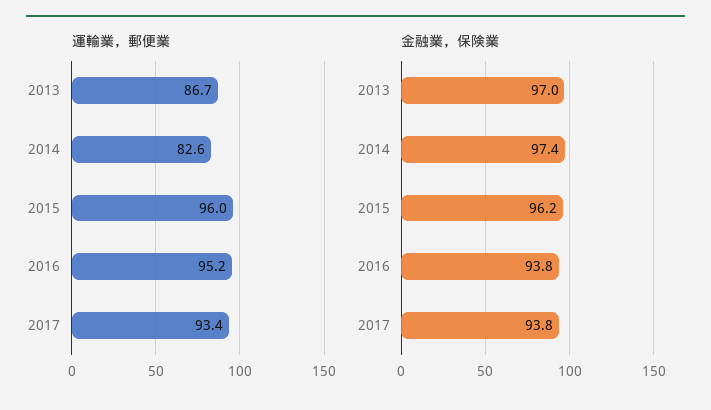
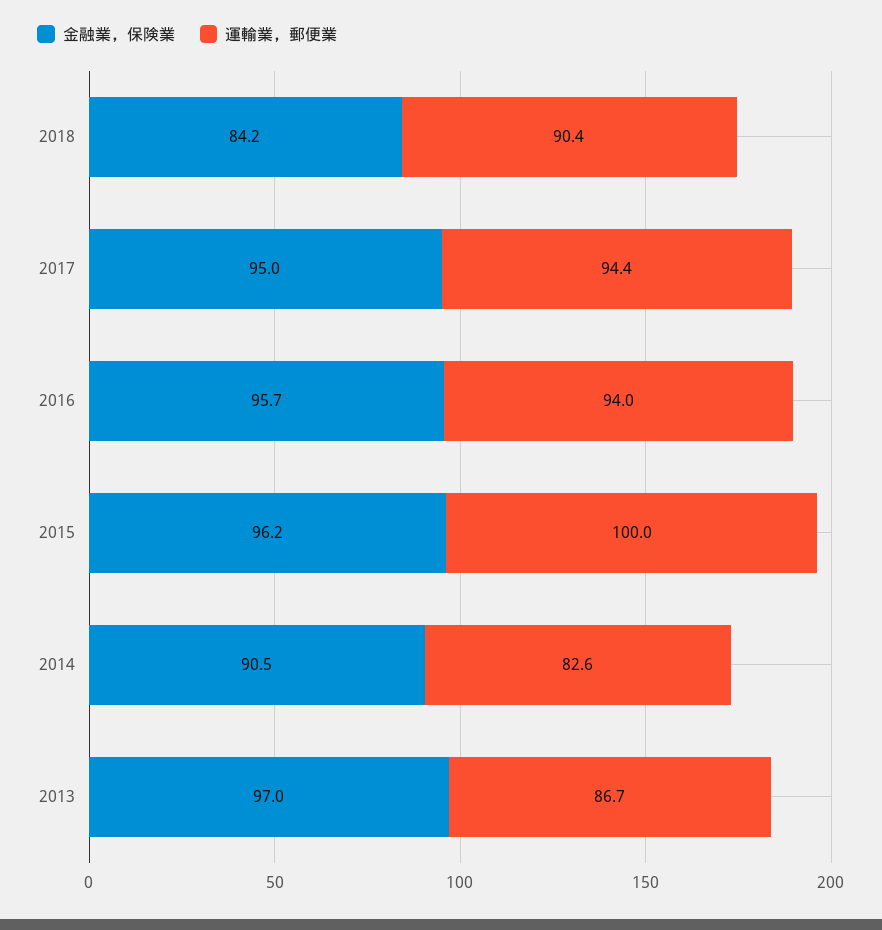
運輸業，郵便業, 2015: 96 -> 100
運輸業，郵便業, 2016: 95.2 -> 94
運輸業，郵便業, 2017: 93.4 -> 94.4
金融業，保険業, 2014: 97.4 -> 90.5
金融業，保険業, 2016: 93.8 -> 95.7
金融業，保険業, 2017: 93.8 -> 95
金融業，保険業, 2018: none -> 84.2
運輸業，郵便業, 2018: none -> 90.4

